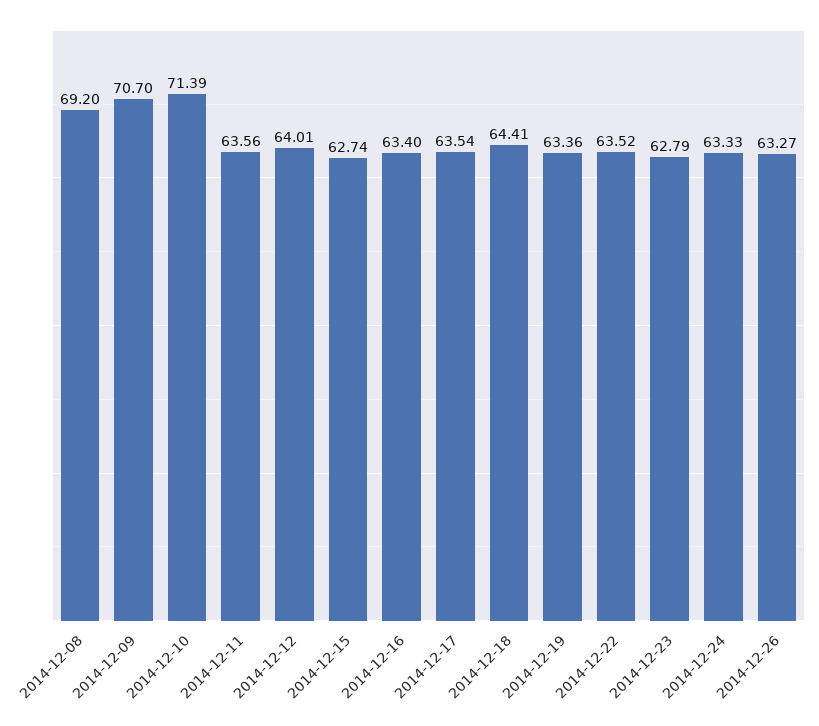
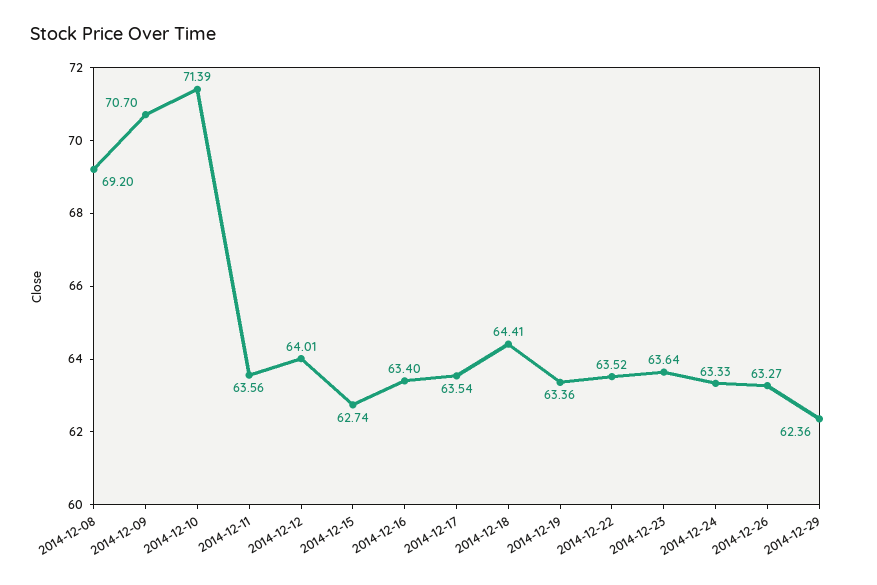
2014-12-23: 62.79 -> 63.64
2014-12-29: none -> 62.36

